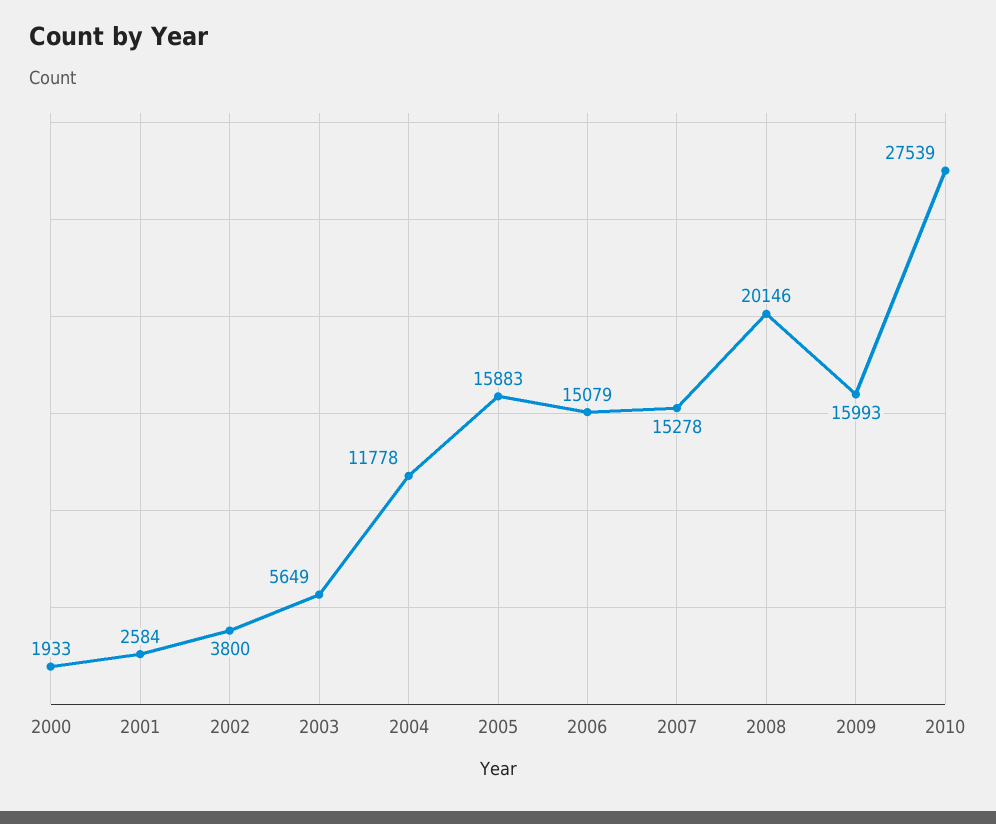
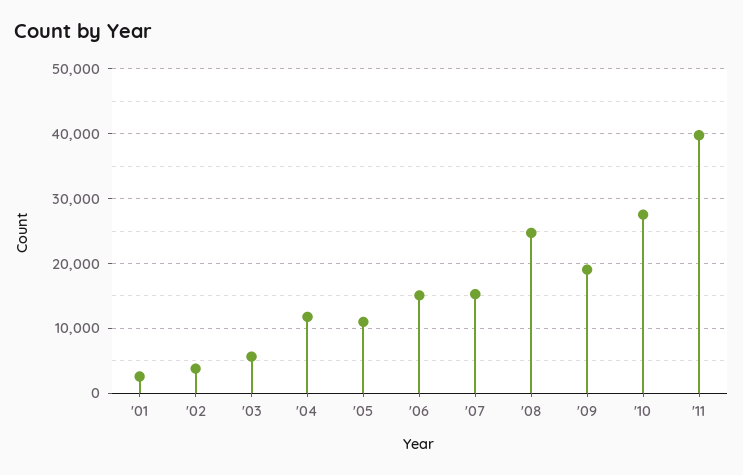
2000: 1933 -> none
2005: 15883 -> 11000
2008: 20146 -> 25000
2009: 15993 -> 19000
'11: none -> 40000

